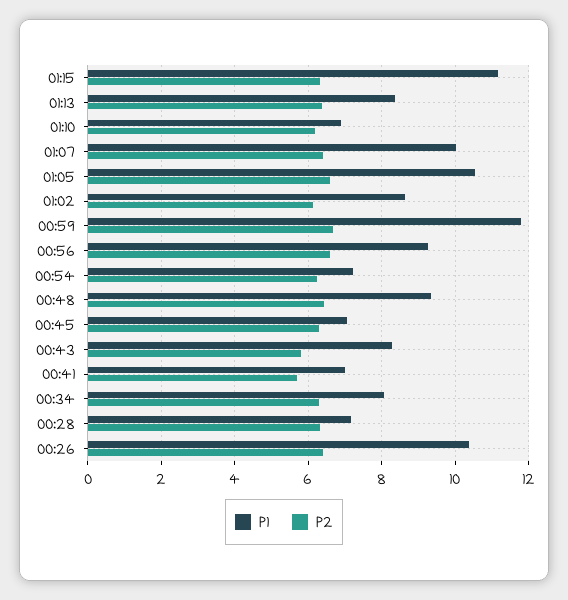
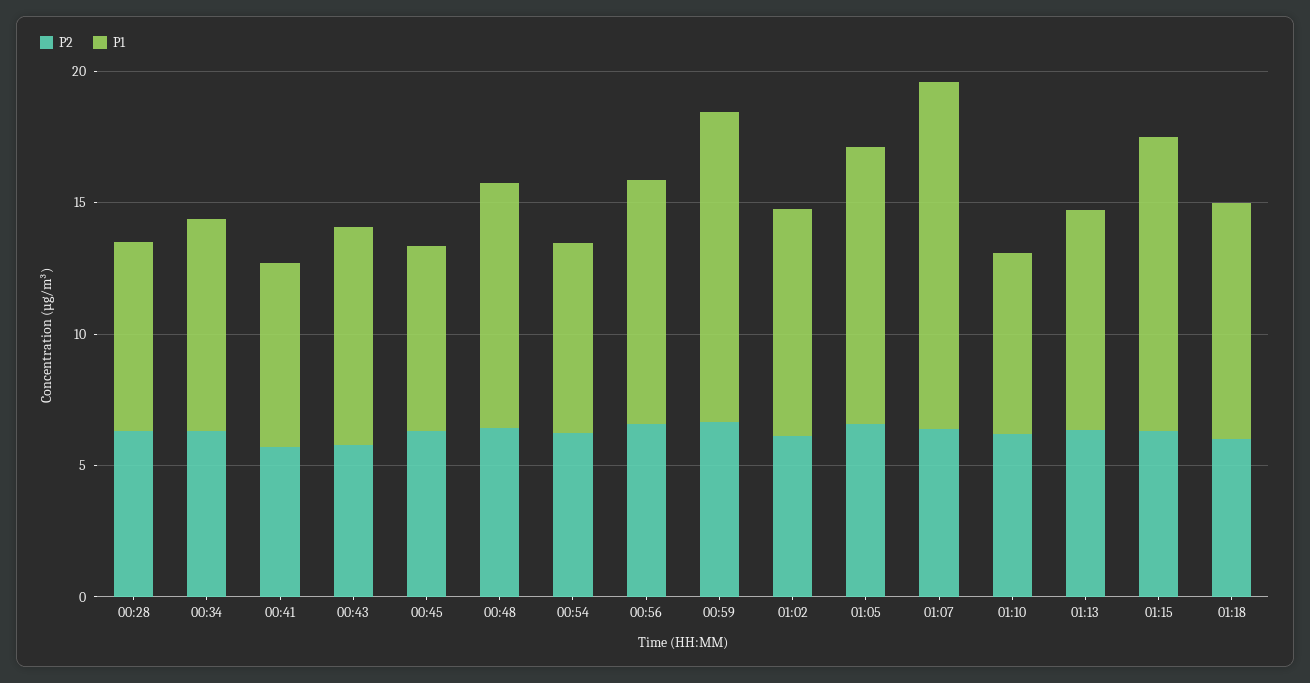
P1, 01:07: 10 -> 13
P1, 00:26: 10.4 -> none
P2, 00:26: 6.4 -> none
P2, 01:18: none -> 6
P1, 01:18: none -> 9

